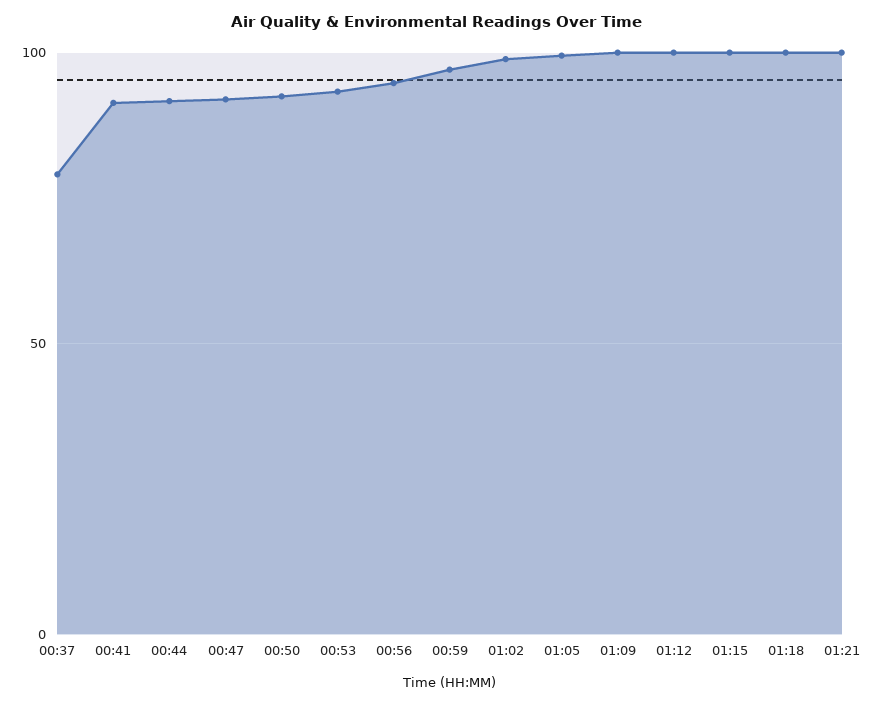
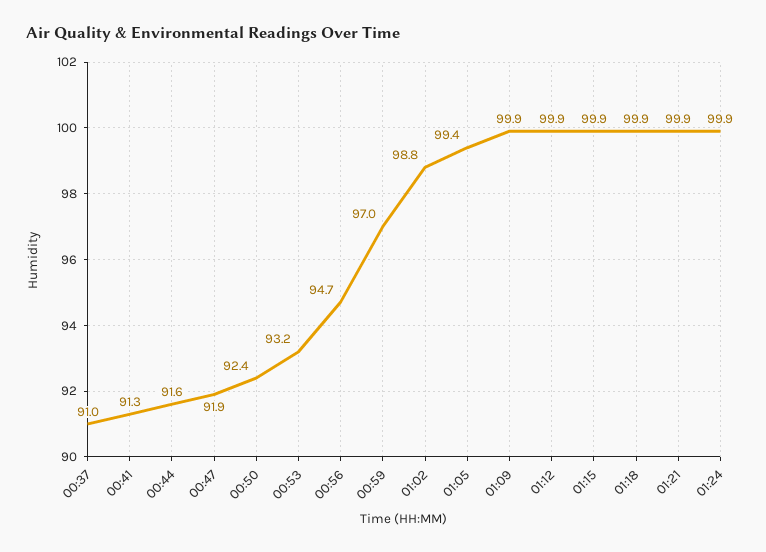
00:37: 80 -> 91
01:24: none -> 99.9

